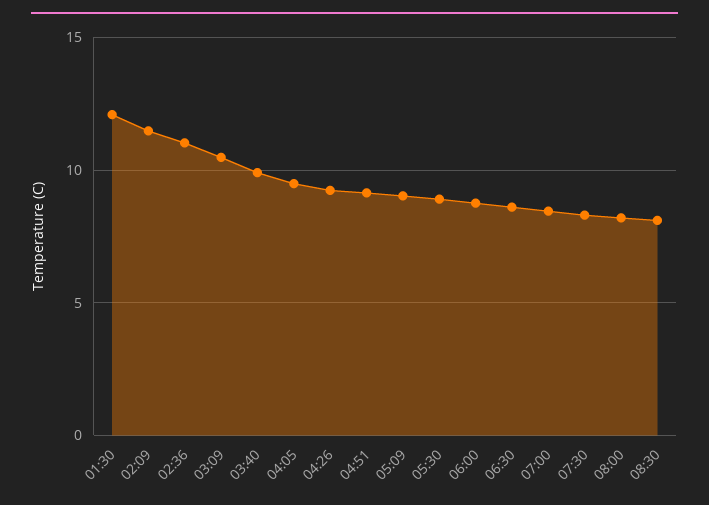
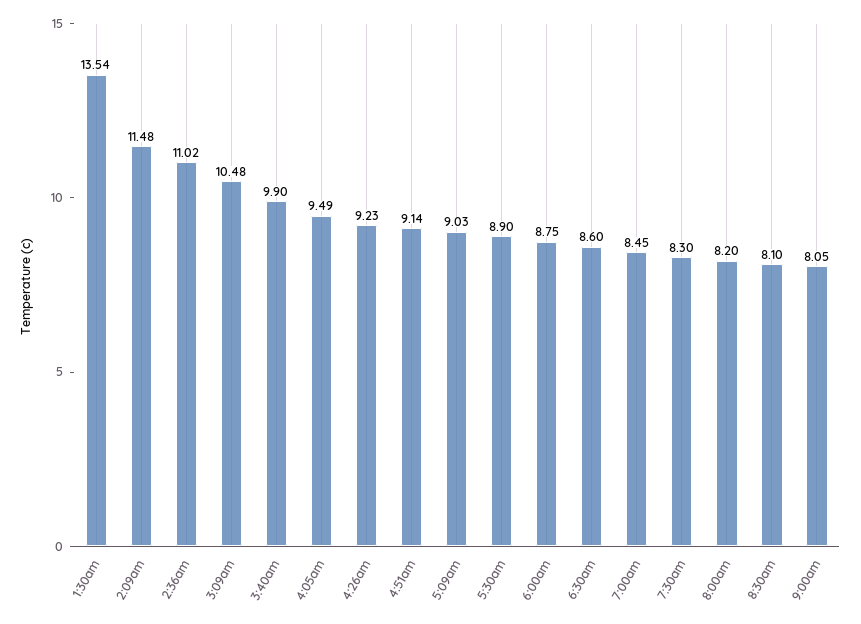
01:30: 12 -> 13.54
9:00am: none -> 8.05

